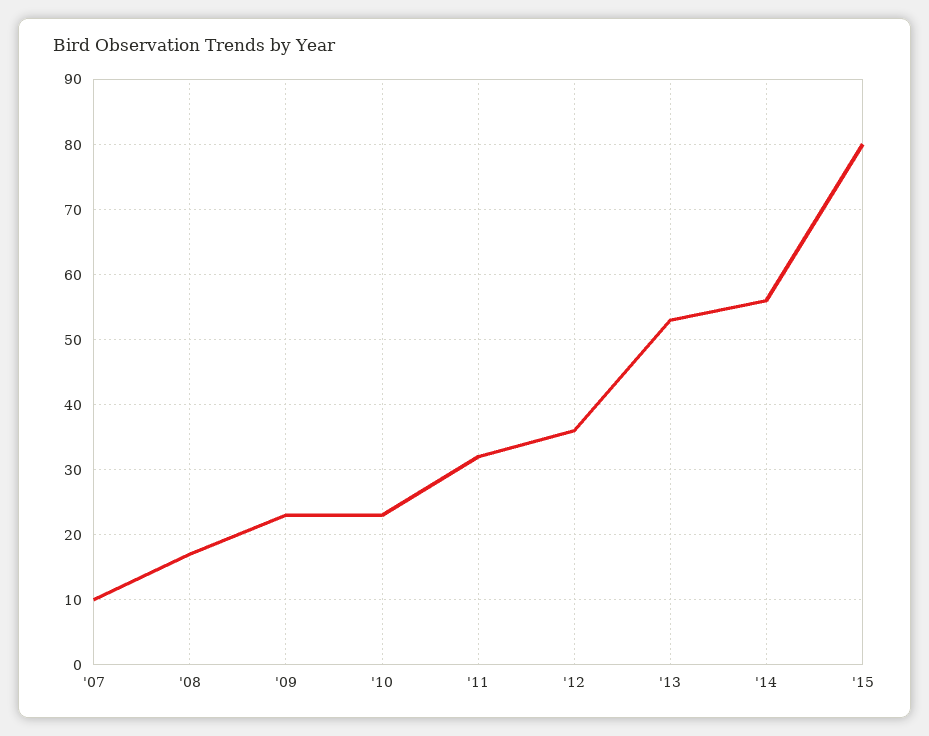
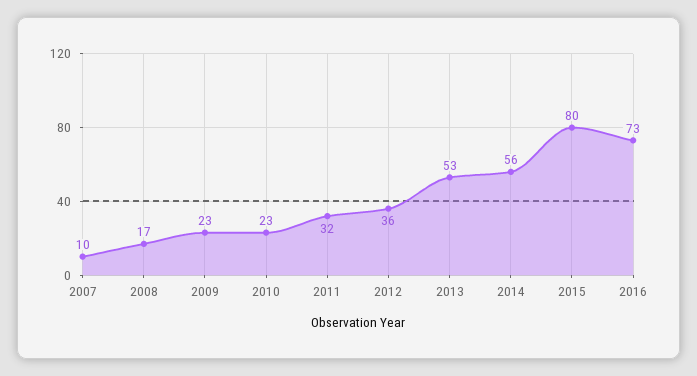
2016: none -> 73

